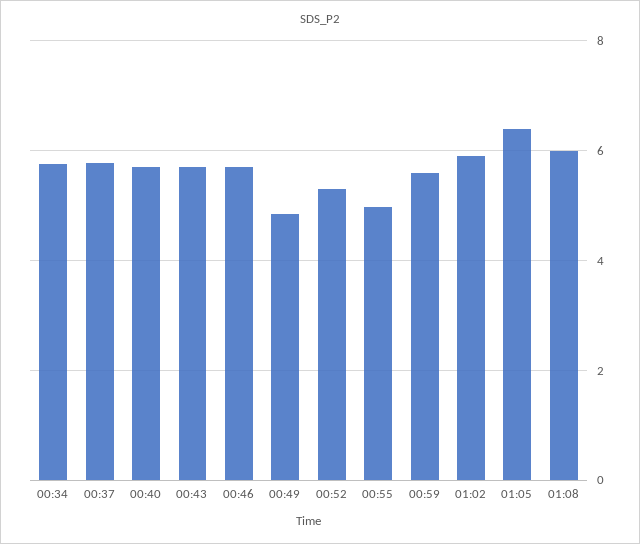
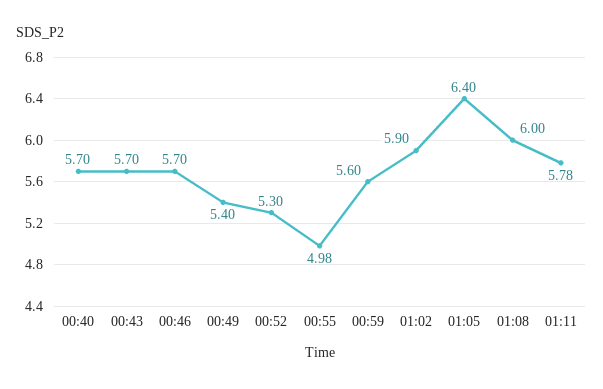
00:34: 5.8 -> none
00:37: 5.8 -> none
00:49: 4.8 -> 5.4
01:11: none -> 5.78

